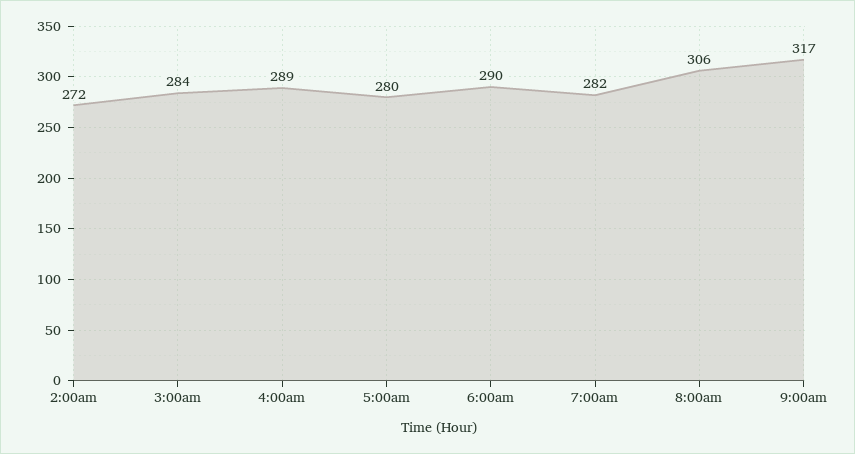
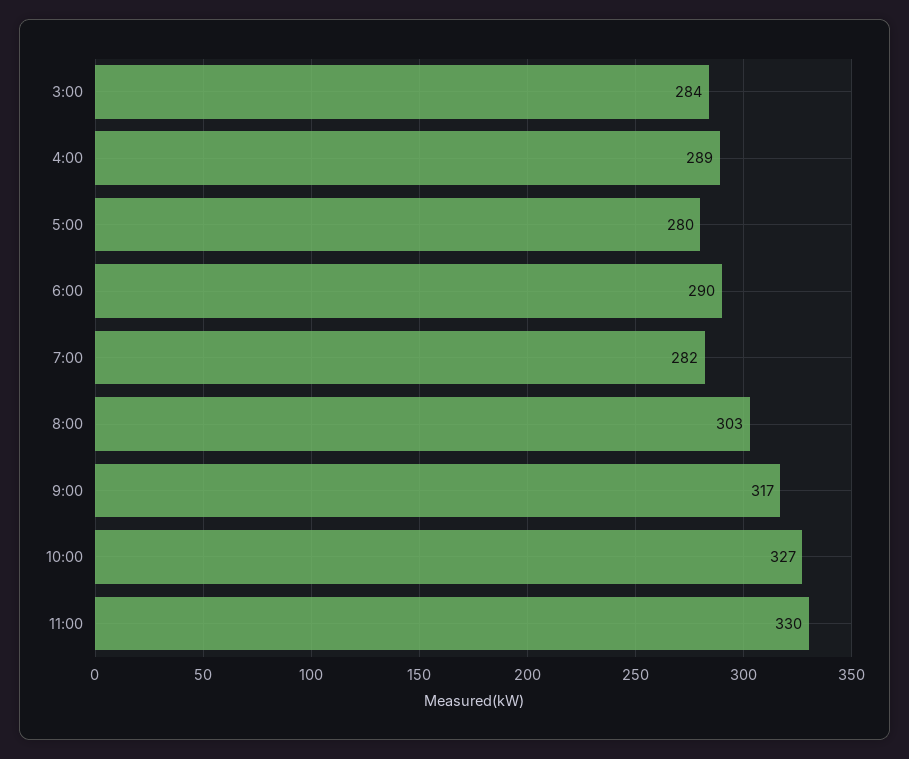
2:00am: 272 -> none
8:00am: 306 -> 303
10:00: none -> 327
11:00: none -> 330

